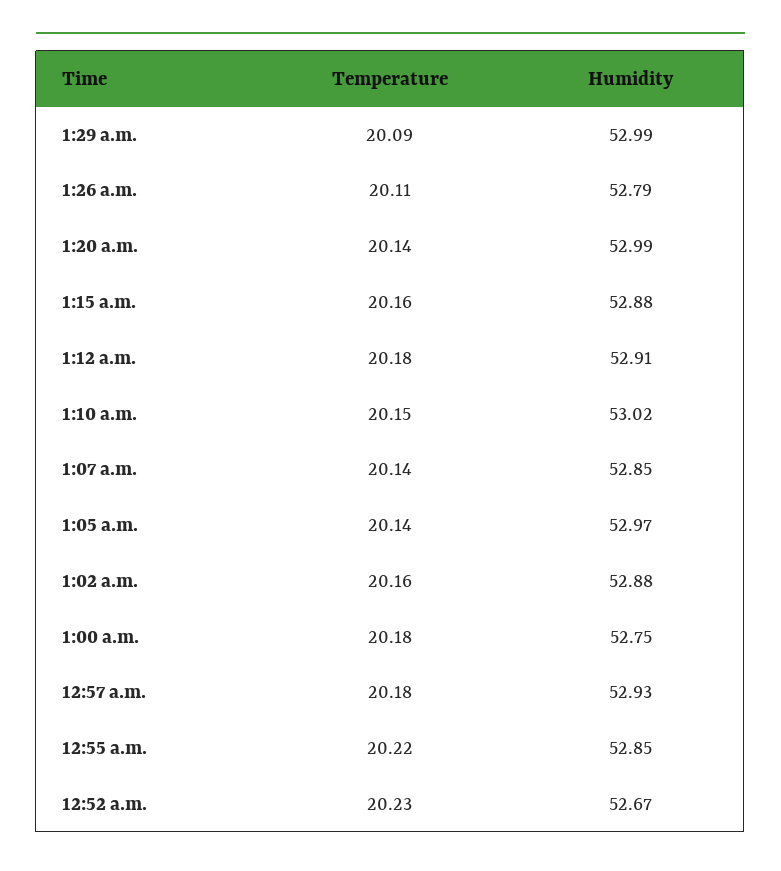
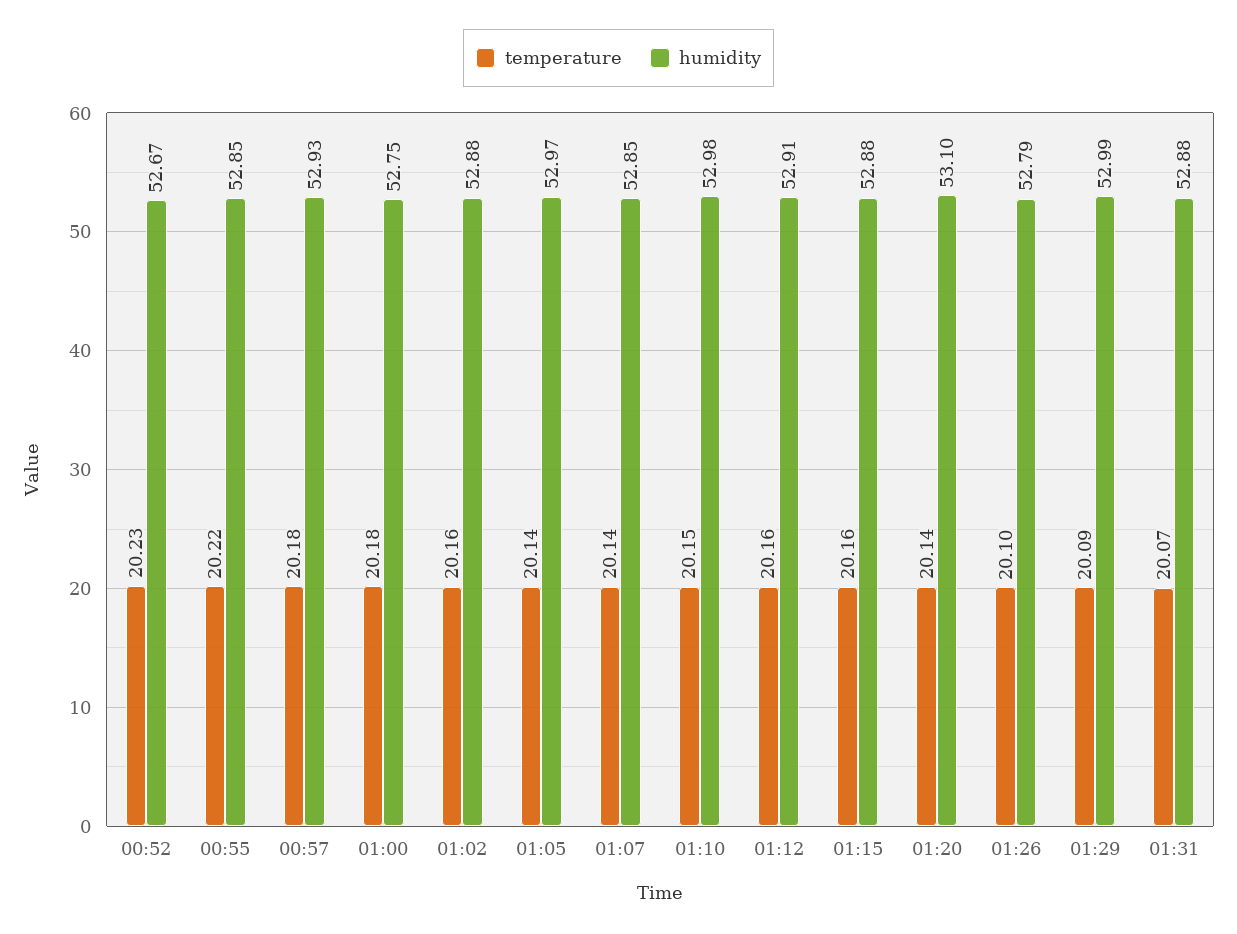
Temperature, 1:26 a.m.: 20.11 -> 20.1
Humidity, 1:20 a.m.: 52.99 -> 53.1
Temperature, 1:12 a.m.: 20.18 -> 20.16
Humidity, 1:10 a.m.: 53.02 -> 52.98
Temperature, 01:31: none -> 20.07
Humidity, 01:31: none -> 52.88

